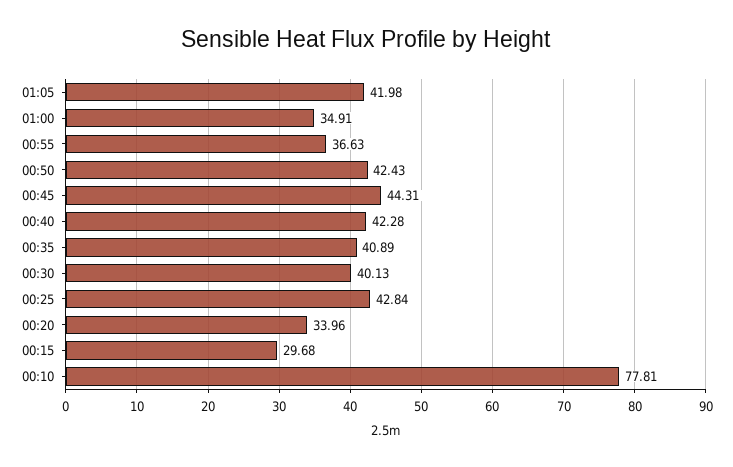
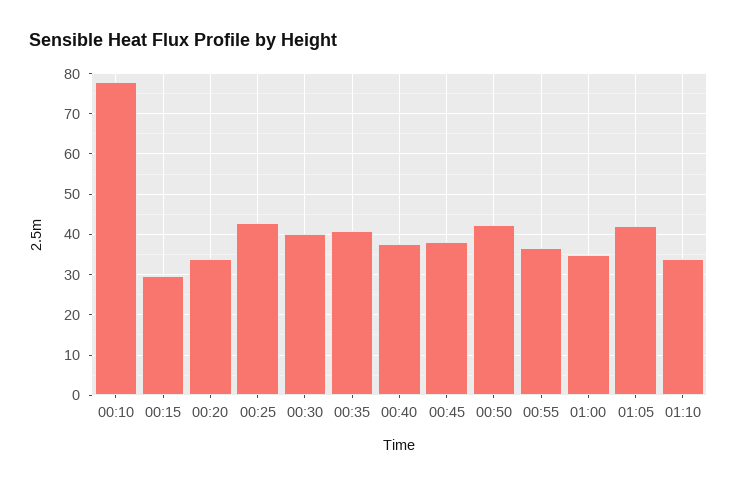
00:45: 44.31 -> 38
00:40: 42.28 -> 38
01:10: none -> 34

